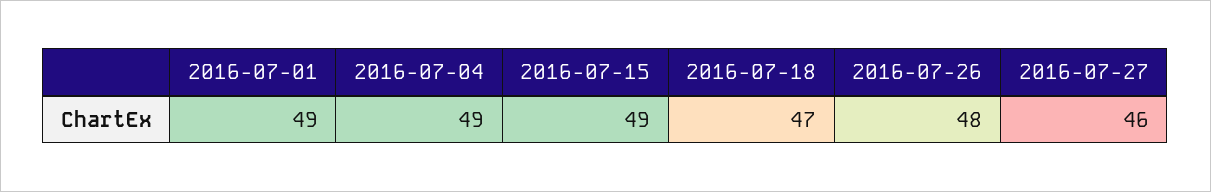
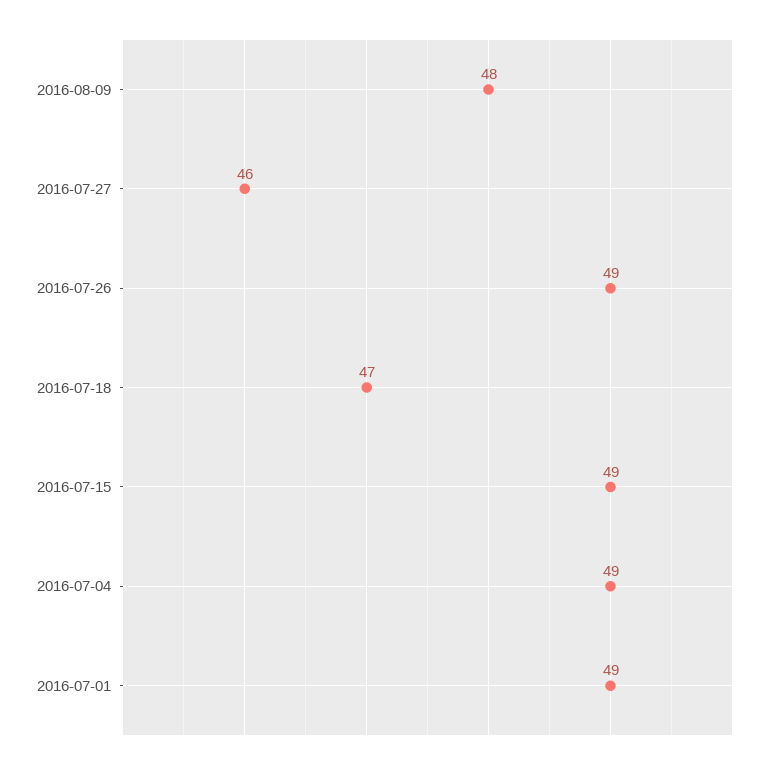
2016-07-26: 48 -> 49
2016-08-09: none -> 48

